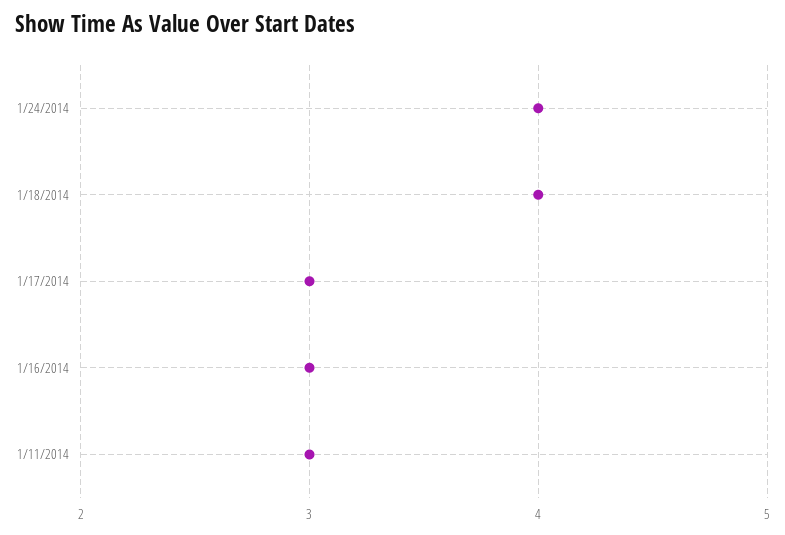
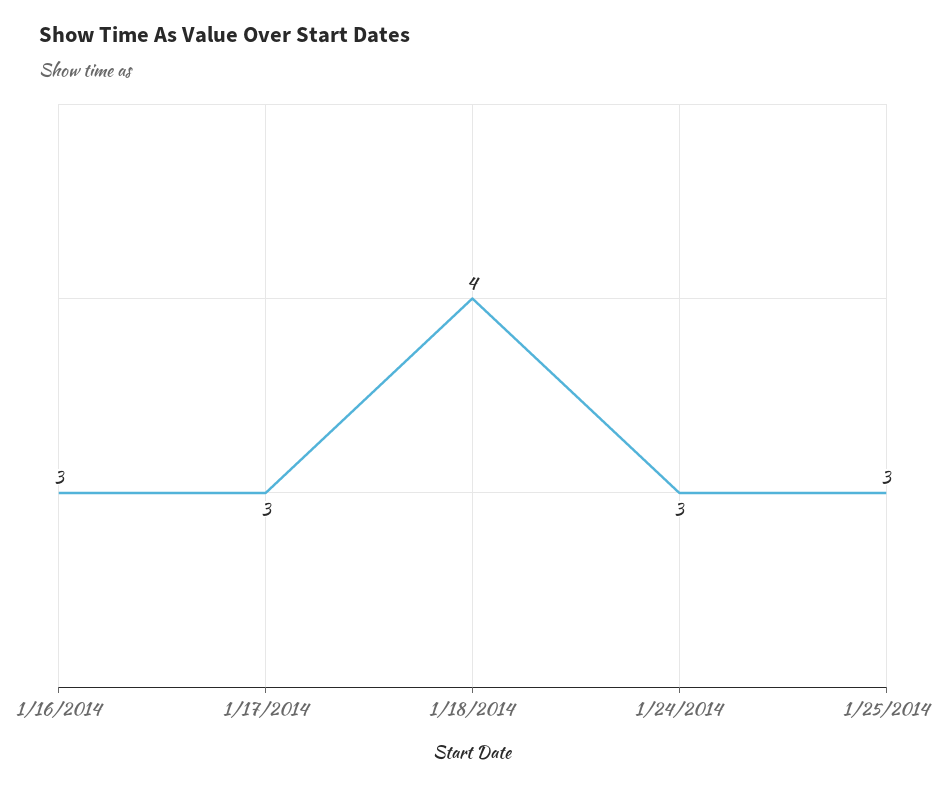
1/24/2014: 4 -> 3
1/11/2014: 3 -> none
1/25/2014: none -> 3

